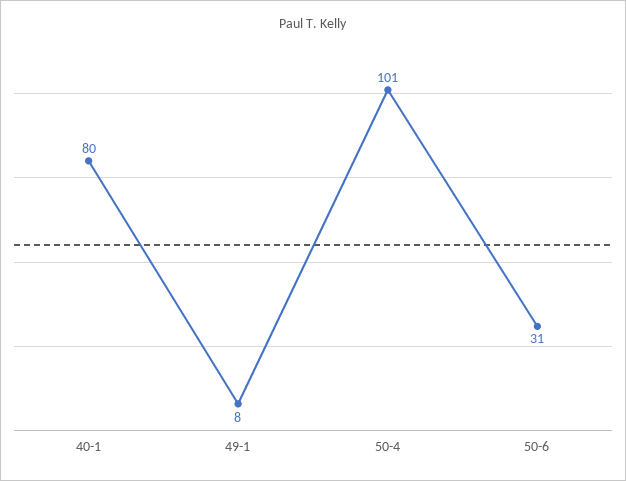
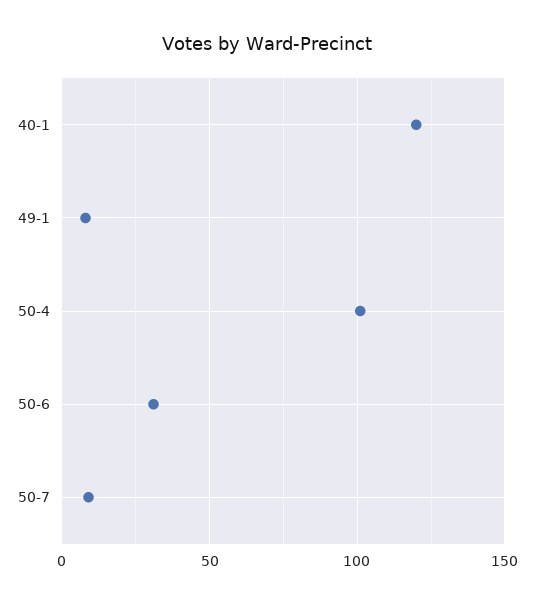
40-1: 80 -> 120
50-7: none -> 10

